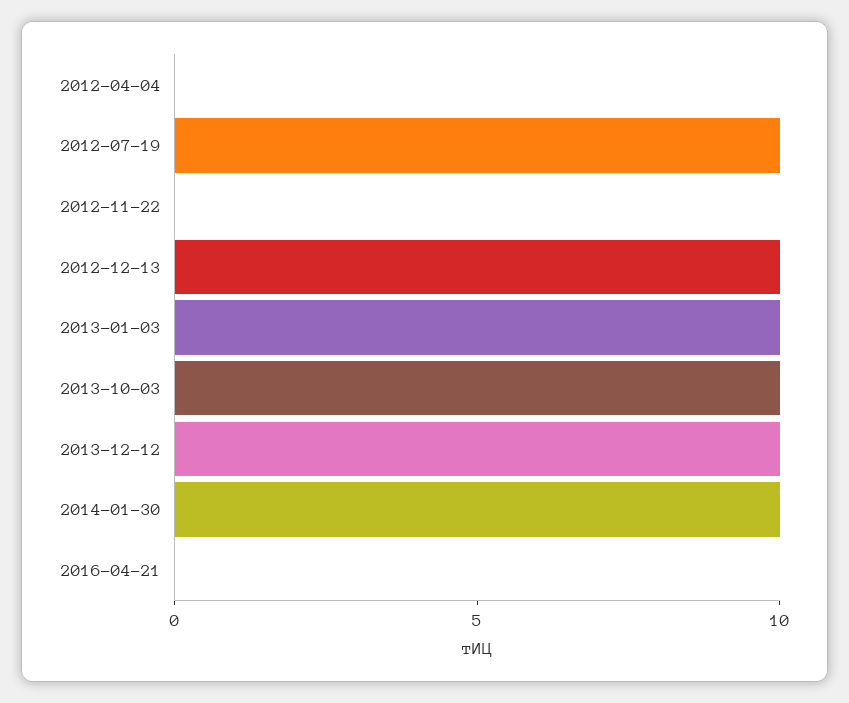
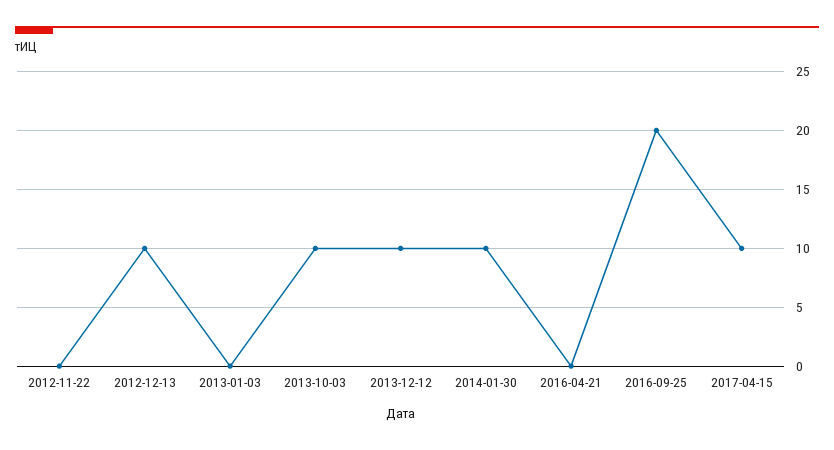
2012-04-04: 0 -> none
2012-07-19: 10 -> none
2013-01-03: 10 -> 0
2016-09-25: none -> 20
2017-04-15: none -> 10

